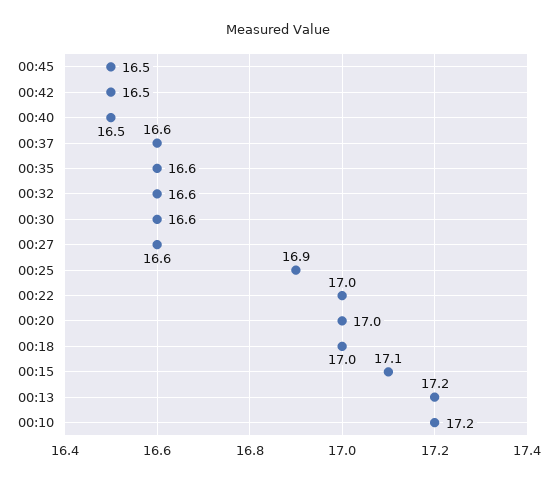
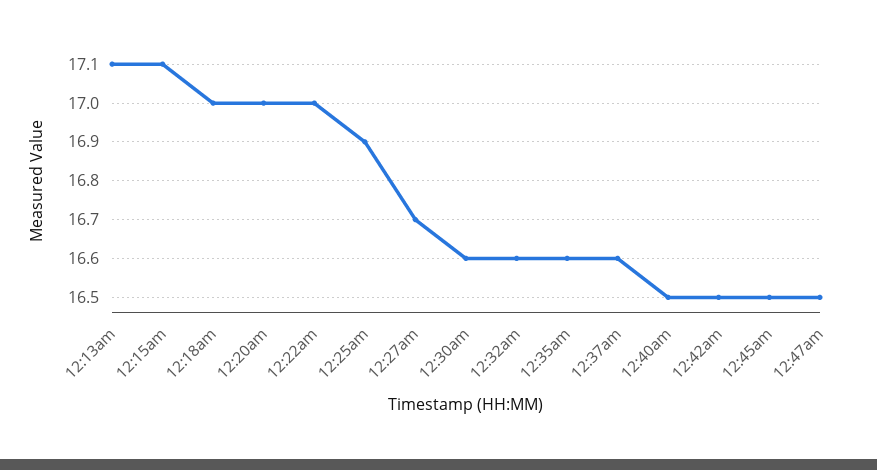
00:27: 16.6 -> 16.7
00:13: 17.2 -> 17.1
00:10: 17.2 -> none
12:47am: none -> 16.5

